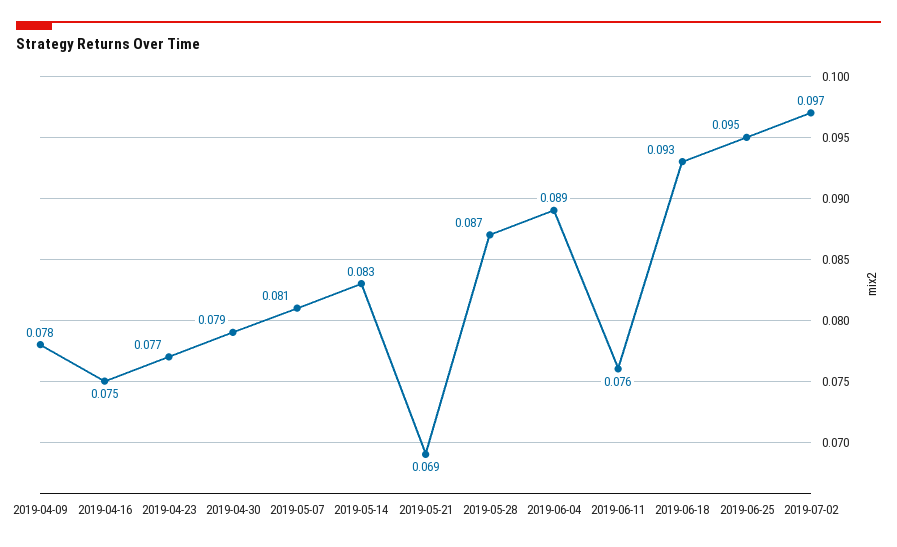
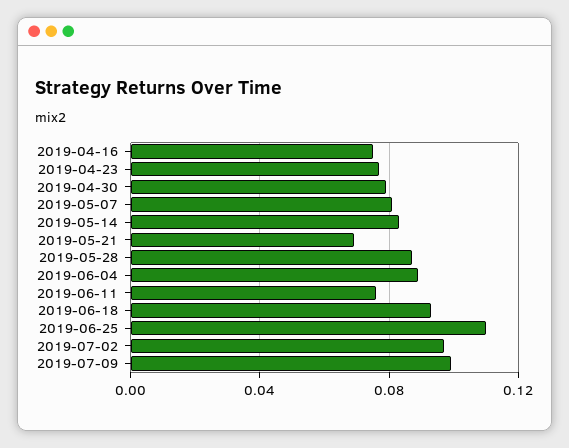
2019-04-09: 0.078 -> none
2019-06-25: 0.095 -> 0.11
2019-07-09: none -> 0.1

